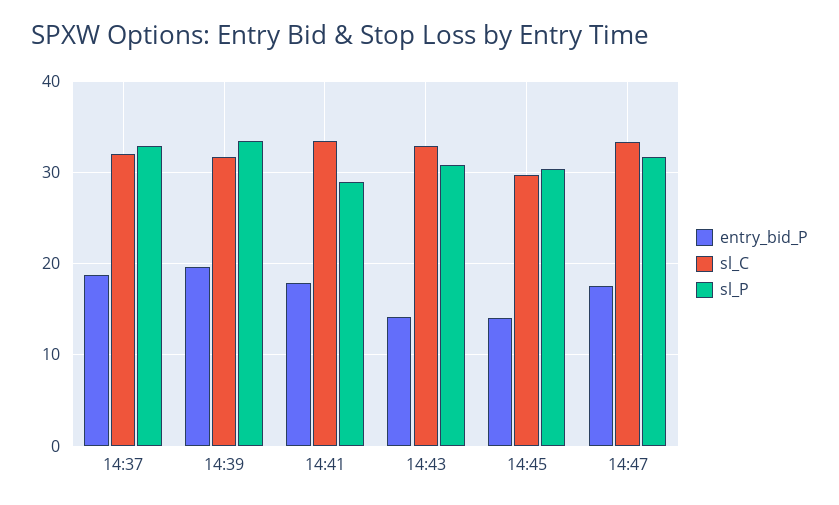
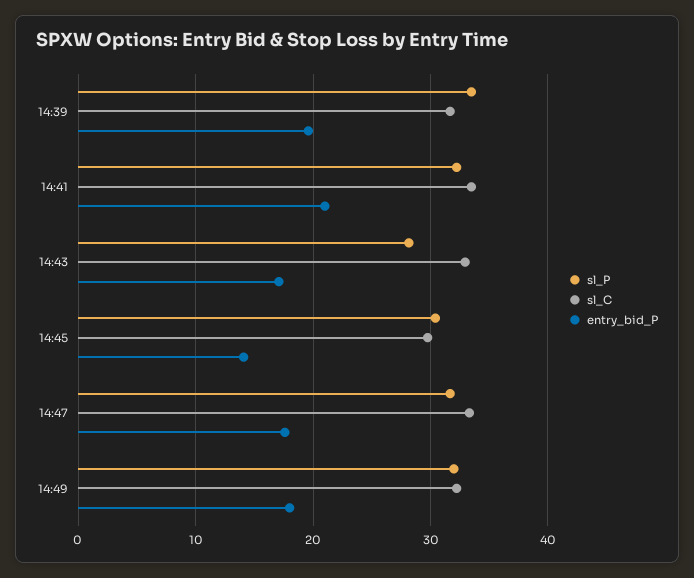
entry_bid_P, 14:37: 19 -> none
sl_C, 14:37: 32 -> none
sl_P, 14:37: 33 -> none
entry_bid_P, 14:41: 18 -> 21
sl_P, 14:41: 29 -> 32
entry_bid_P, 14:43: 14 -> 17
sl_P, 14:43: 31 -> 28
sl_P, 14:49: none -> 32
sl_C, 14:49: none -> 32
entry_bid_P, 14:49: none -> 18

